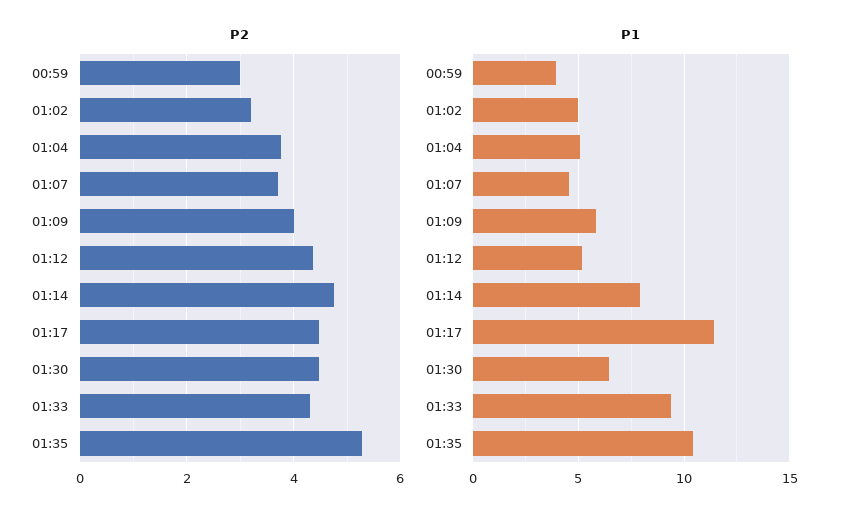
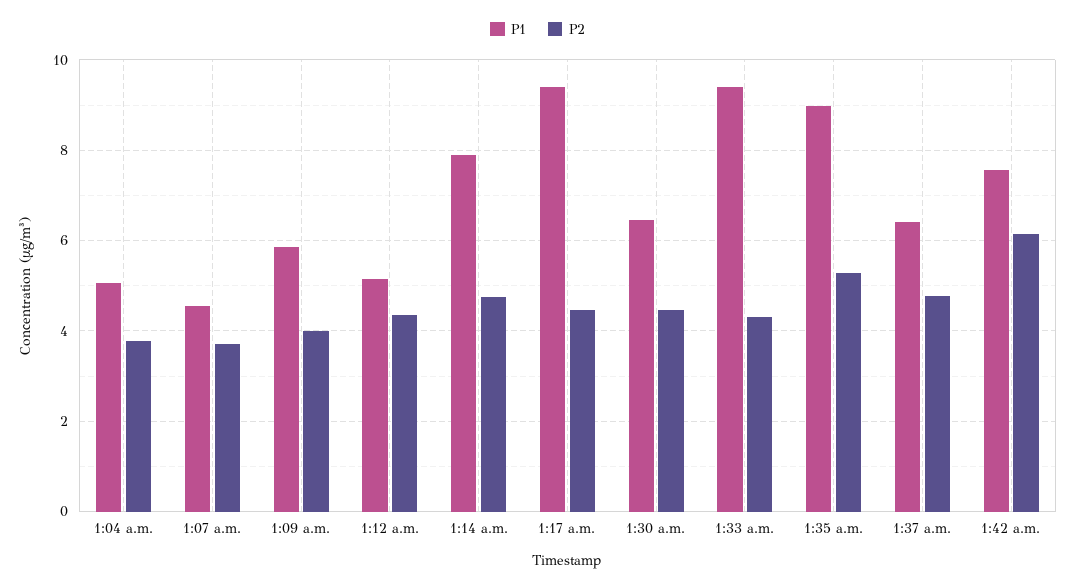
P2, 00:59: 3 -> none
P2, 01:02: 3.2 -> none
P1, 00:59: 4 -> none
P1, 01:02: 5 -> none
P1, 01:17: 11.5 -> 9.4
P1, 01:35: 10.5 -> 9
P1, 1:37 a.m.: none -> 6.4
P2, 1:37 a.m.: none -> 4.8
P1, 1:42 a.m.: none -> 7.6
P2, 1:42 a.m.: none -> 6.2

